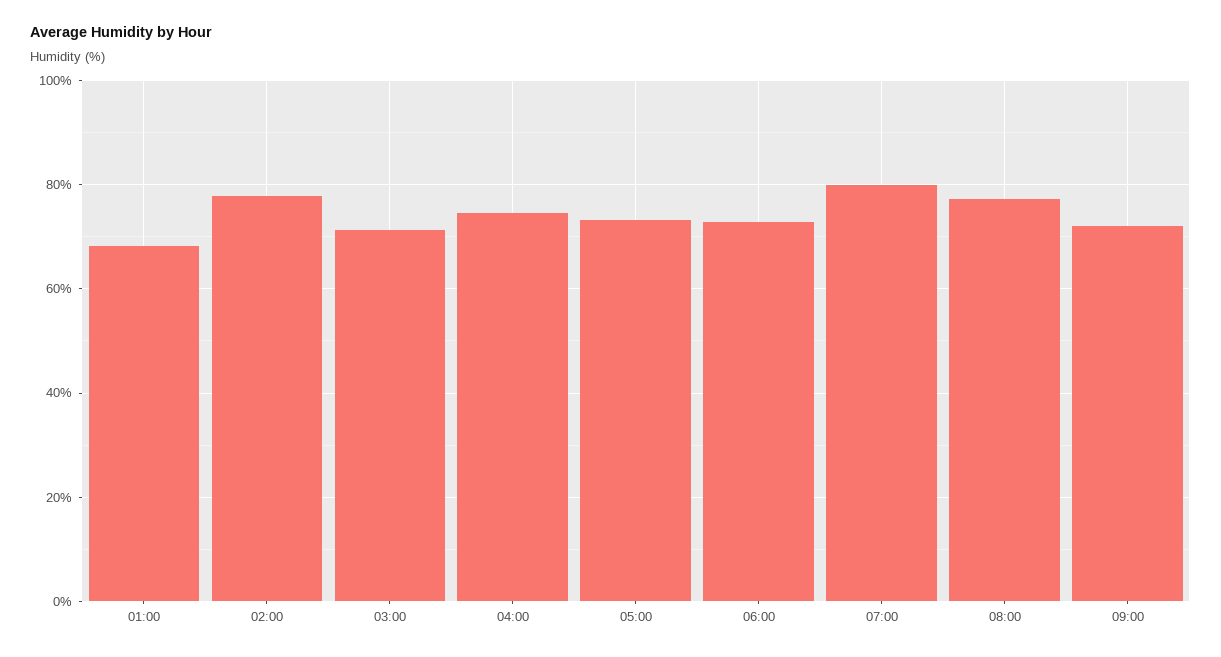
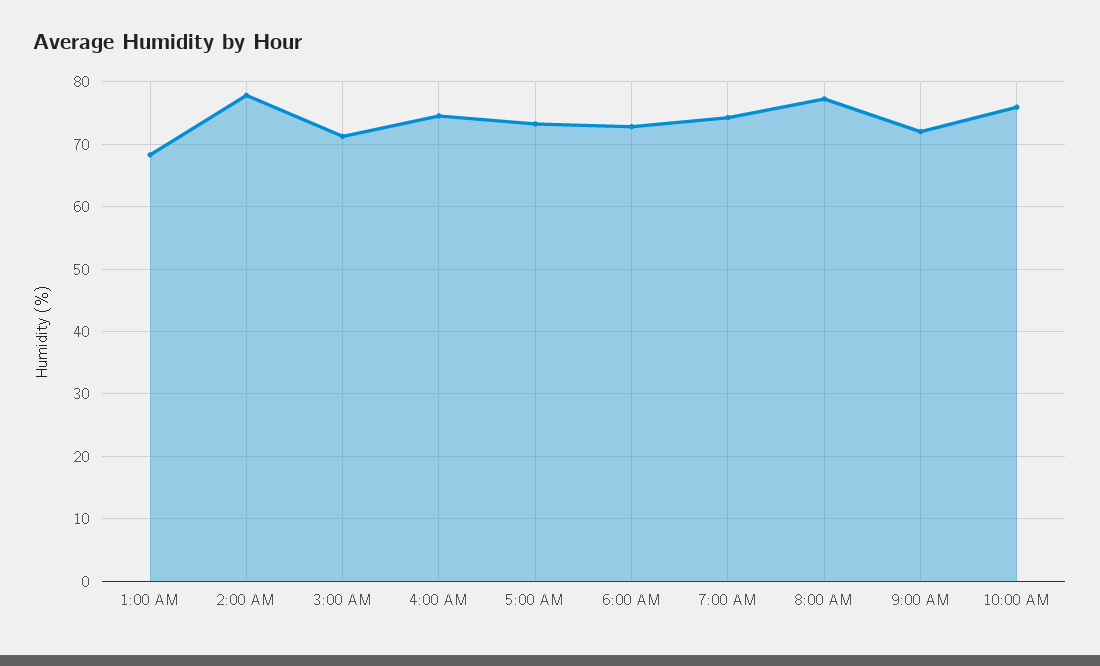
07:00: 80 -> 74
10:00 AM: none -> 76

